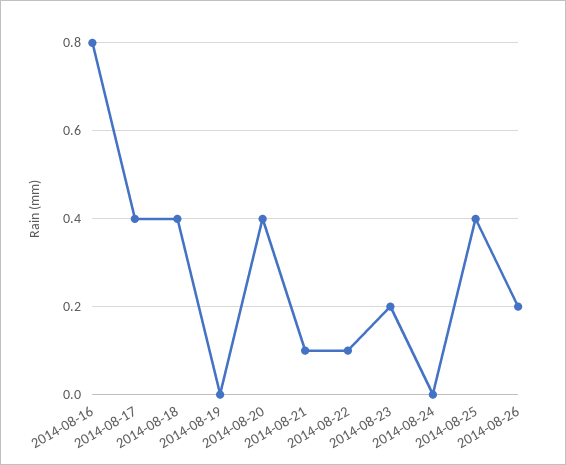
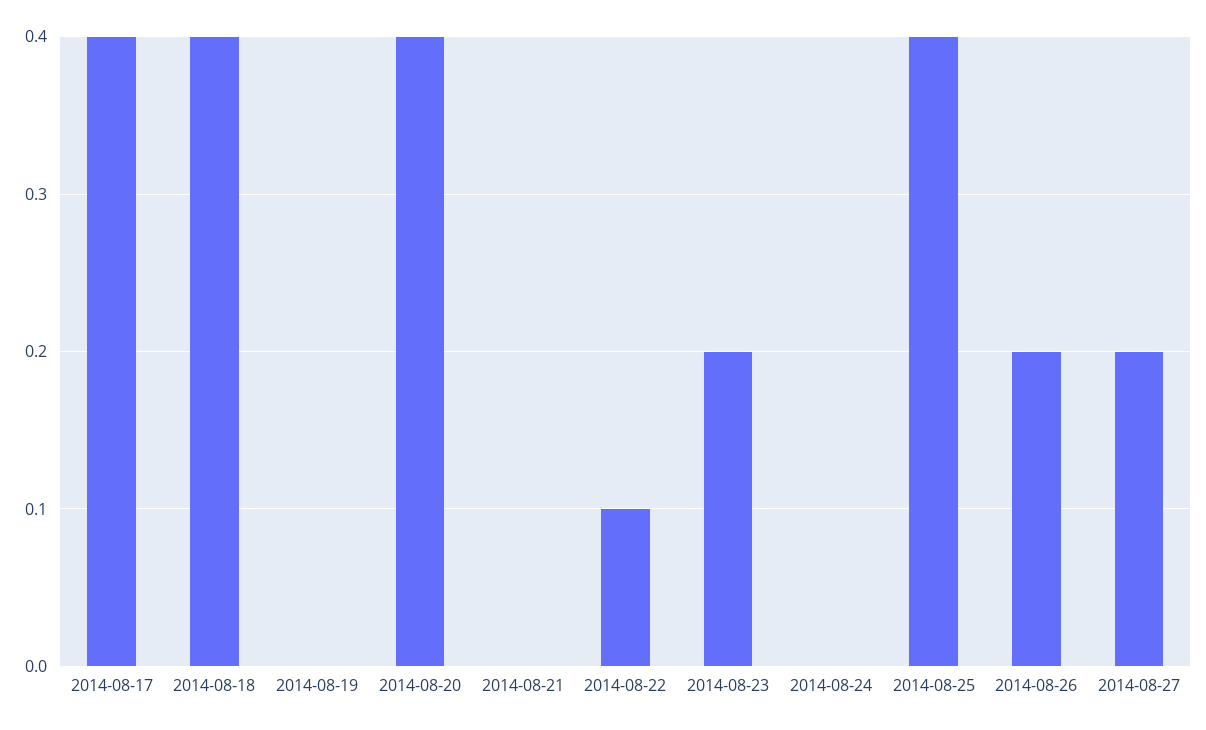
2014-08-16: 0.8 -> none
2014-08-21: 0.1 -> 0
2014-08-27: none -> 0.2

